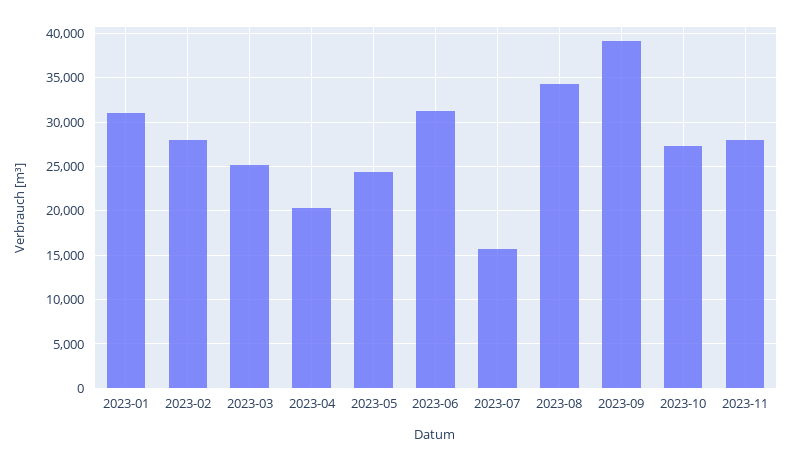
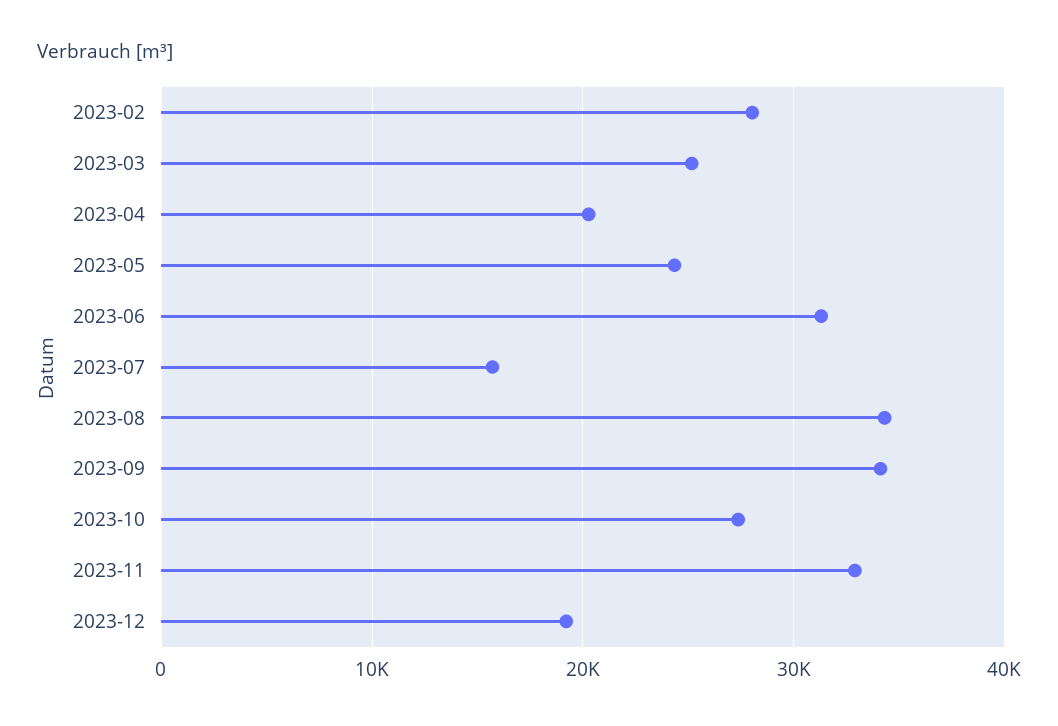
2023-01: 31000 -> none
2023-09: 39000 -> 34000
2023-11: 28000 -> 33000
2023-12: none -> 19000

